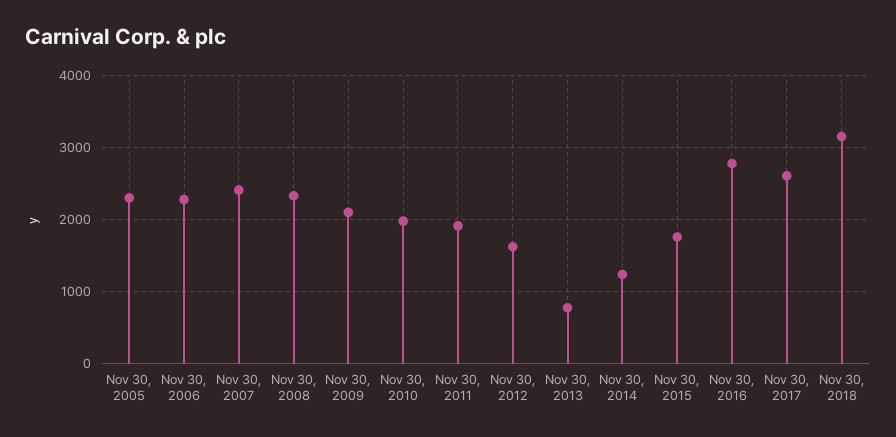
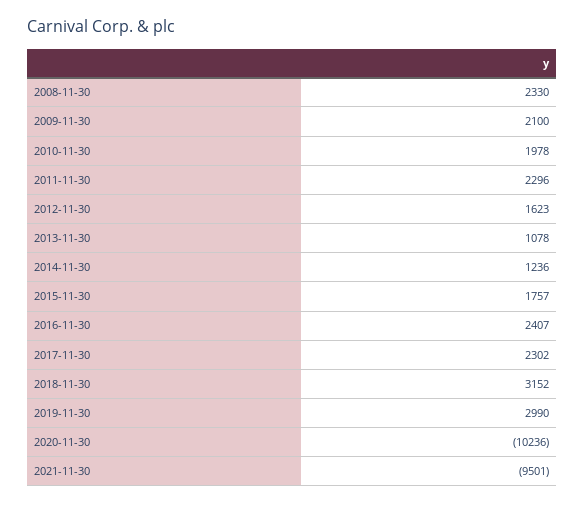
Nov 30, 2005: 2300 -> none
Nov 30, 2006: 2300 -> none
Nov 30, 2007: 2400 -> none
Nov 30, 2011: 1900 -> 2296
Nov 30, 2013: 800 -> 1078
Nov 30, 2016: 2800 -> 2407
Nov 30, 2017: 2600 -> 2302
2019-11-30: none -> 2990
2020-11-30: none -> -10236
2021-11-30: none -> -9501

